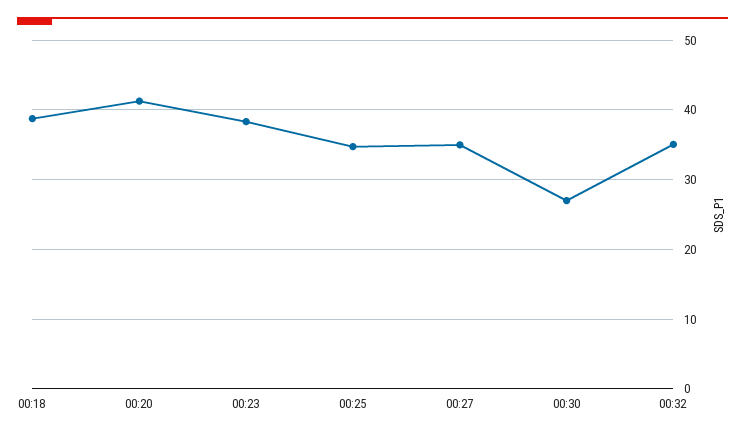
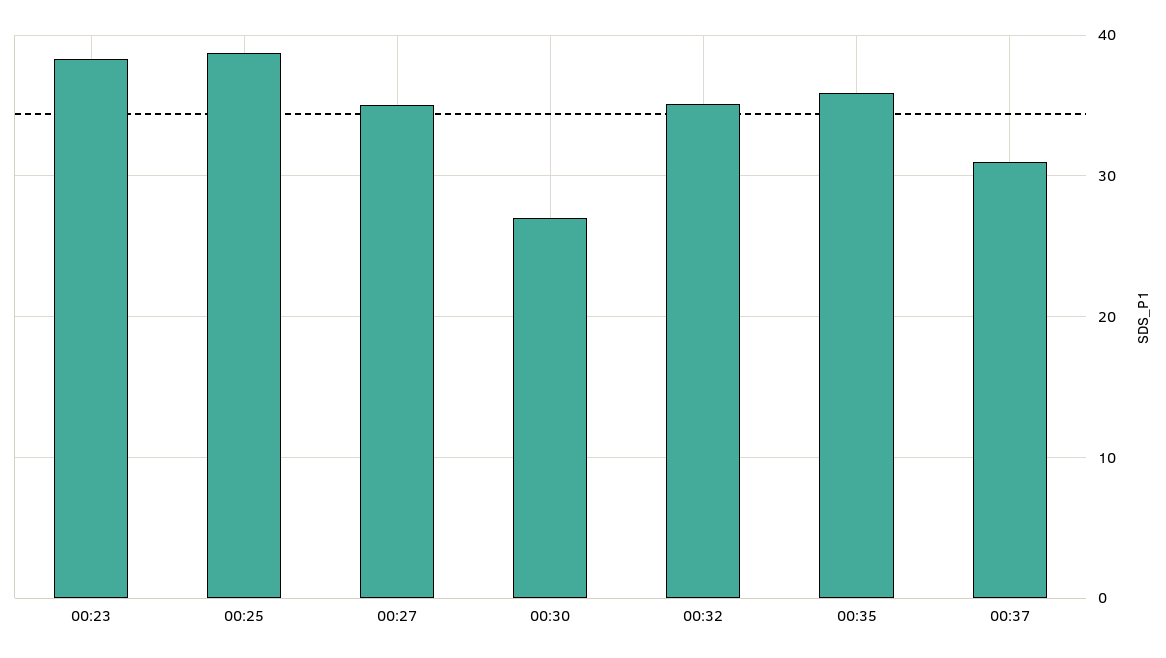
00:18: 39 -> none
00:20: 41 -> none
00:25: 35 -> 39
00:35: none -> 36
00:37: none -> 31

